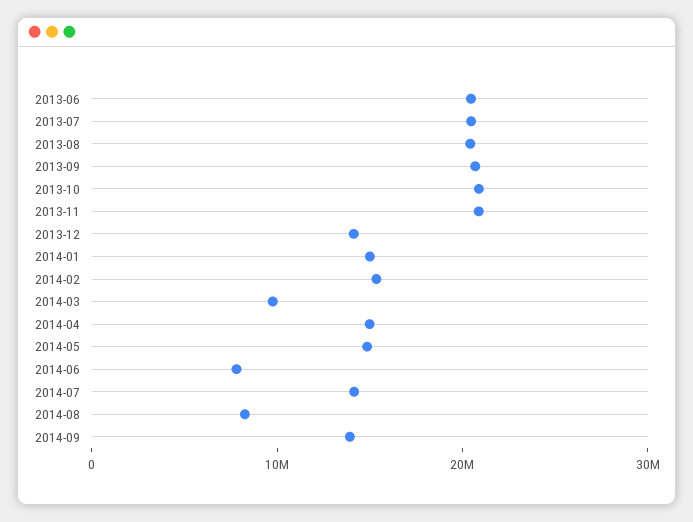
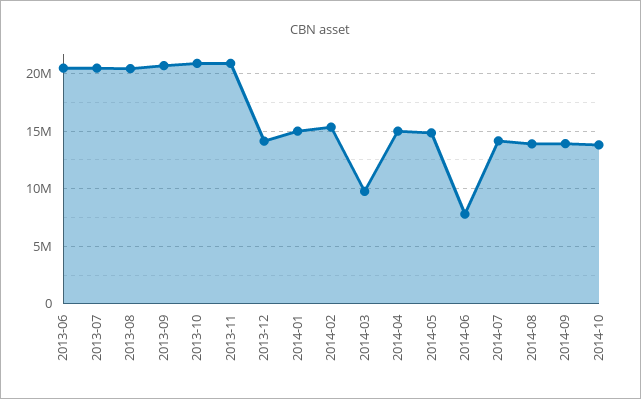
2014-08: 8000000 -> 14000000
2014-10: none -> 14000000

